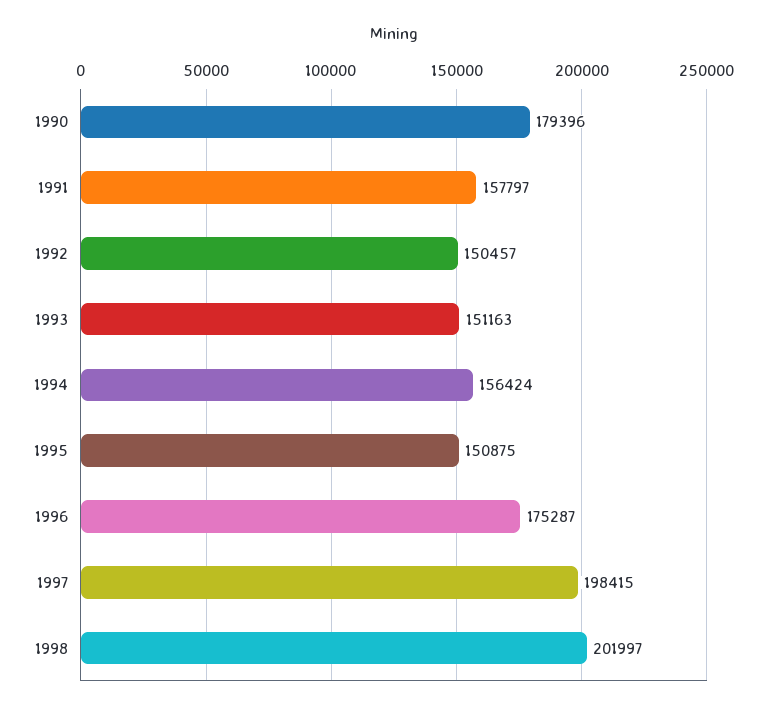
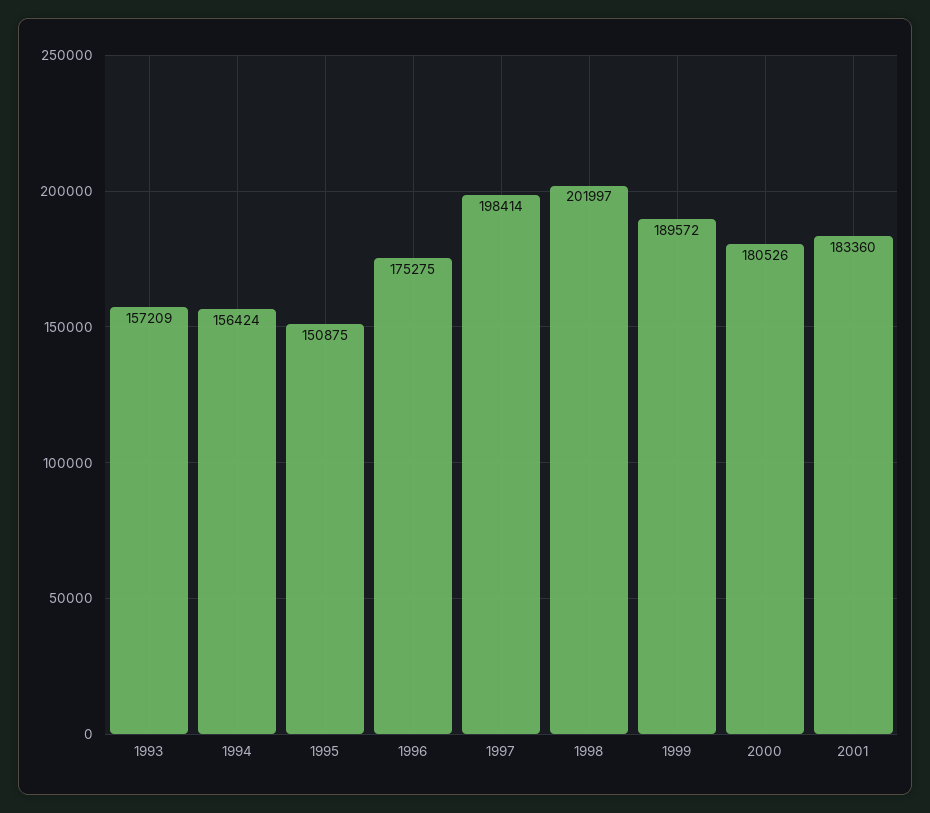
1990: 179396 -> none
1991: 157797 -> none
1992: 150457 -> none
1993: 151163 -> 157209
1996: 175287 -> 175275
1997: 198415 -> 198414
1999: none -> 189572
2000: none -> 180526
2001: none -> 183360

